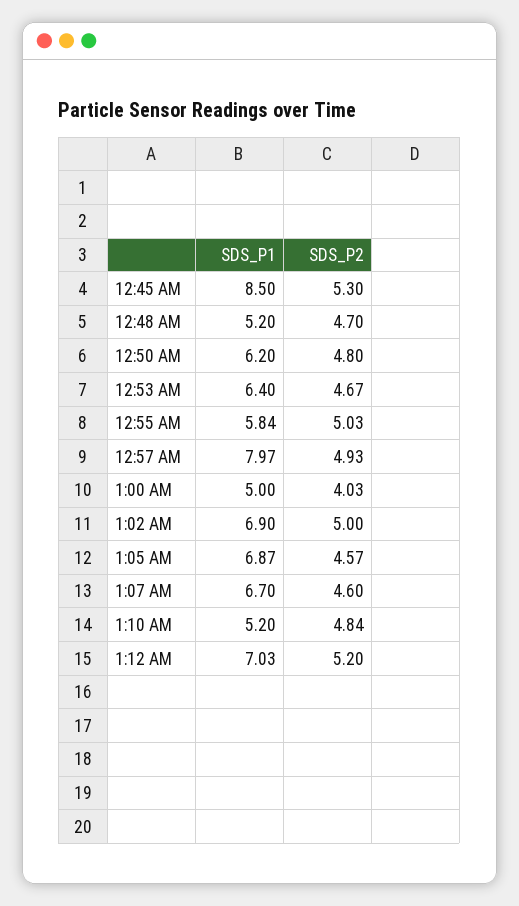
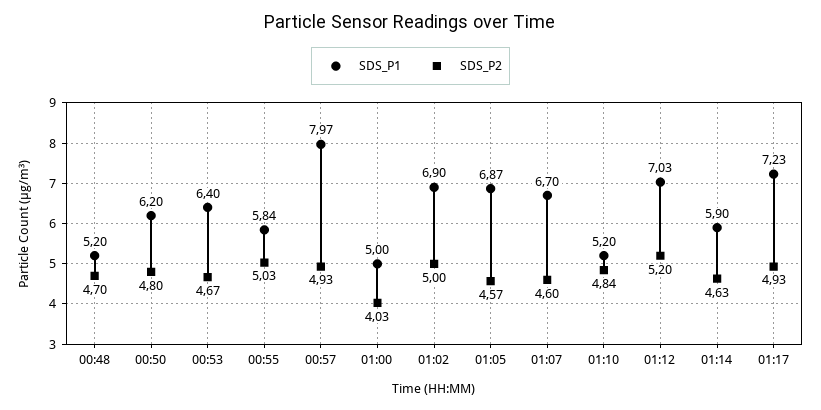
SDS_P1, 12:45 AM: 8.5 -> none
SDS_P2, 12:45 AM: 5.3 -> none
SDS_P1, 01:14: none -> 5.9
SDS_P2, 01:14: none -> 4.63
SDS_P1, 01:17: none -> 7.23
SDS_P2, 01:17: none -> 4.93

